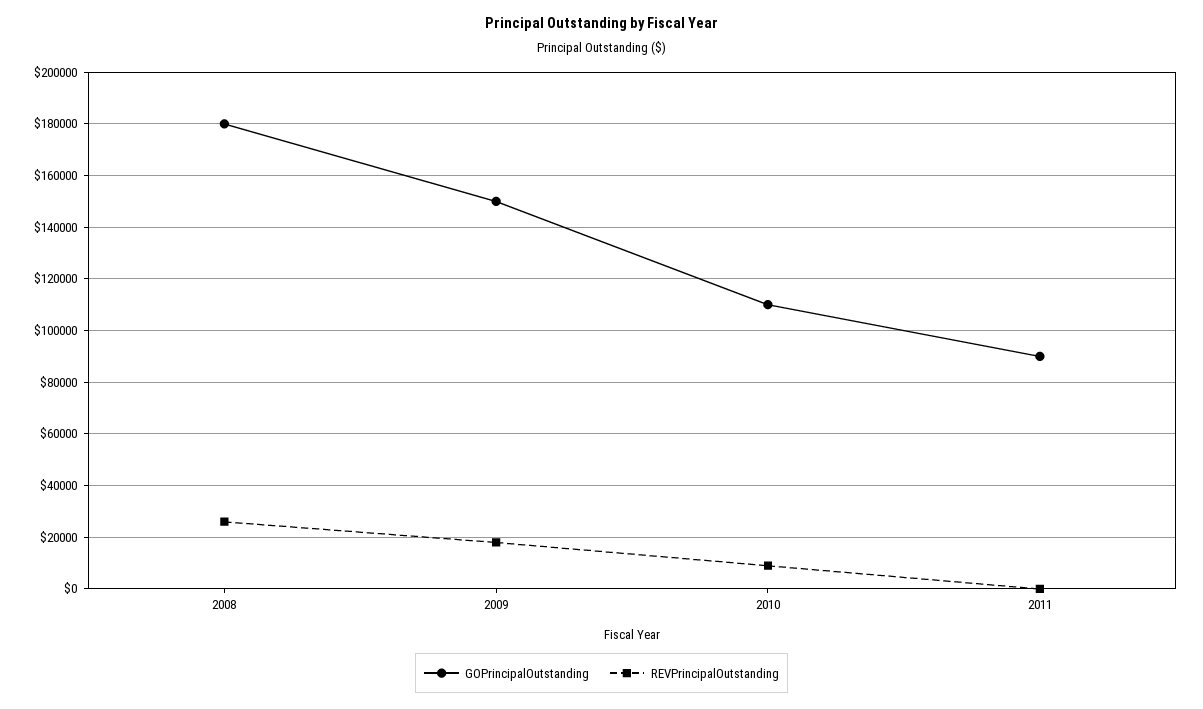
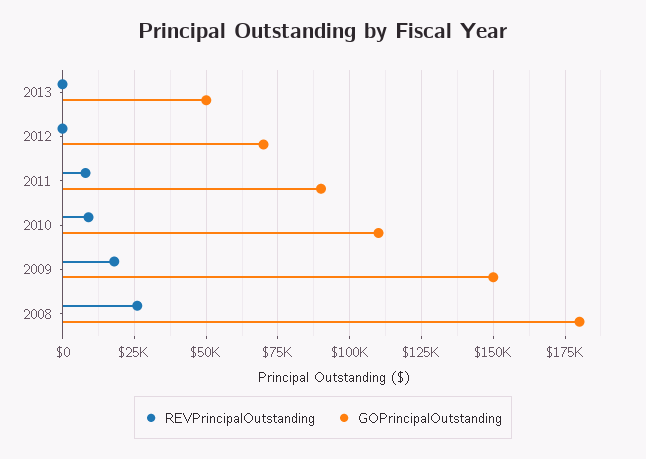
REVPrincipalOutstanding, 2011: 0 -> 7500
REVPrincipalOutstanding, 2013: none -> 0
GOPrincipalOutstanding, 2013: none -> 50000
REVPrincipalOutstanding, 2012: none -> 0
GOPrincipalOutstanding, 2012: none -> 70000

